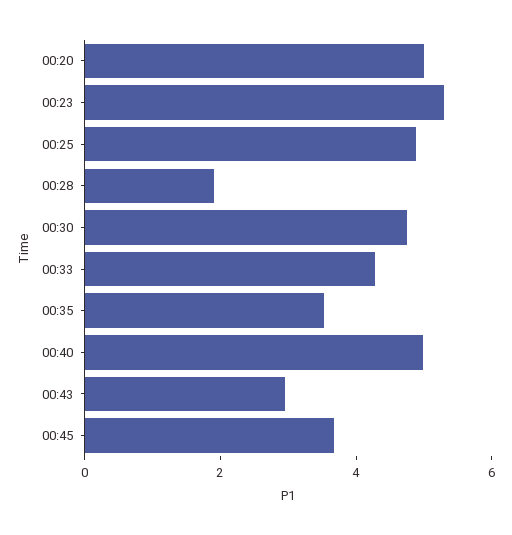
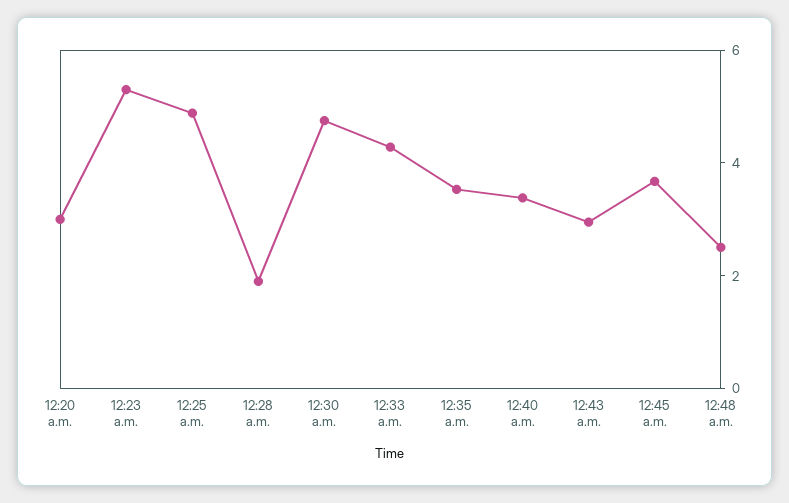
00:20: 5 -> 3
00:40: 5 -> 3.5
12:48 a.m.: none -> 2.5

